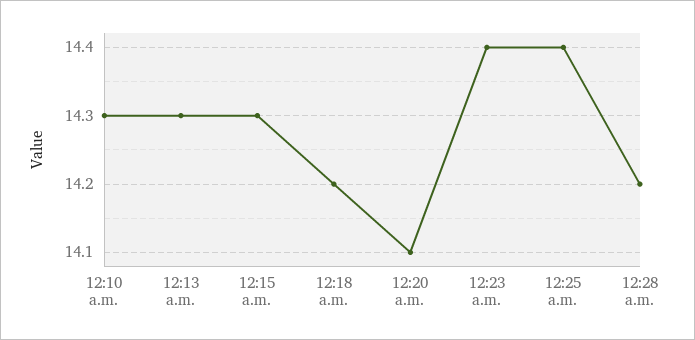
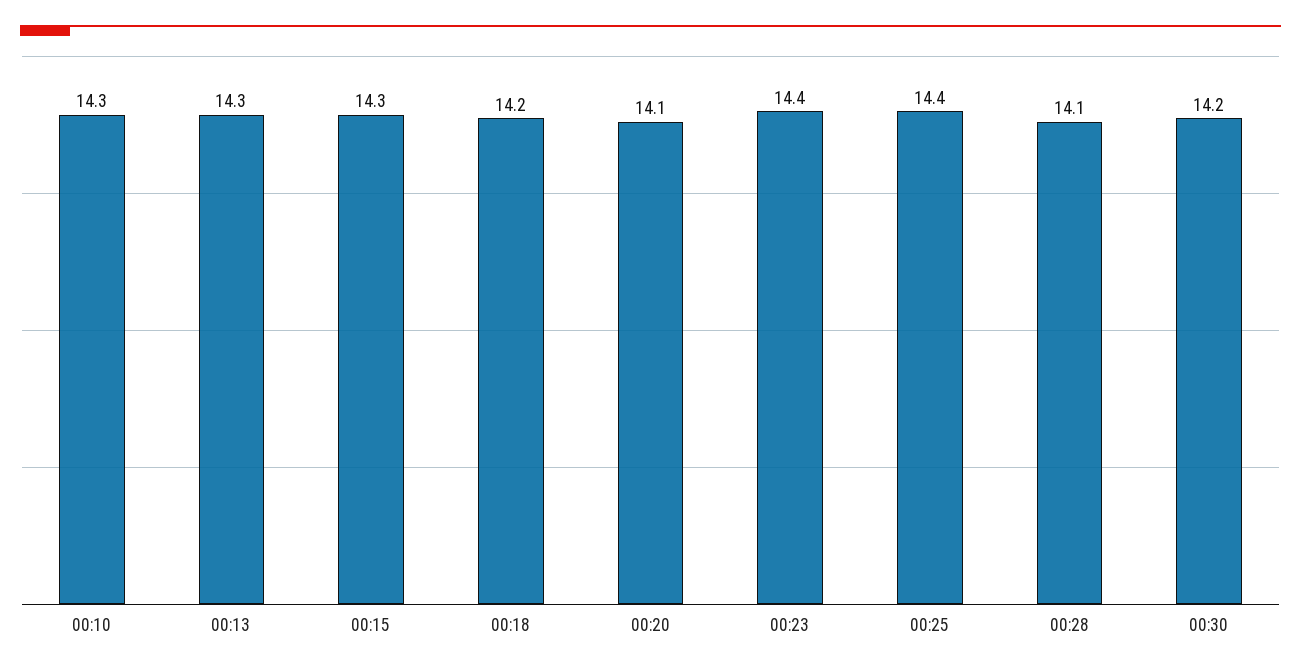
12:28 a.m.: 14.2 -> 14.1
00:30: none -> 14.2

